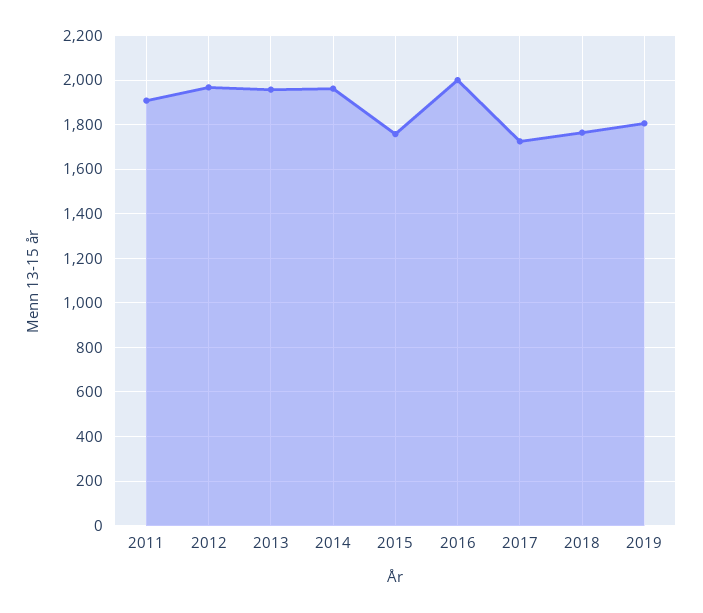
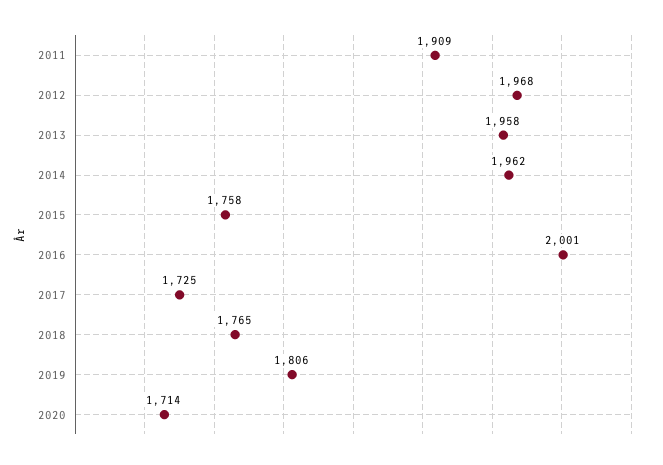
2020: none -> 1714

